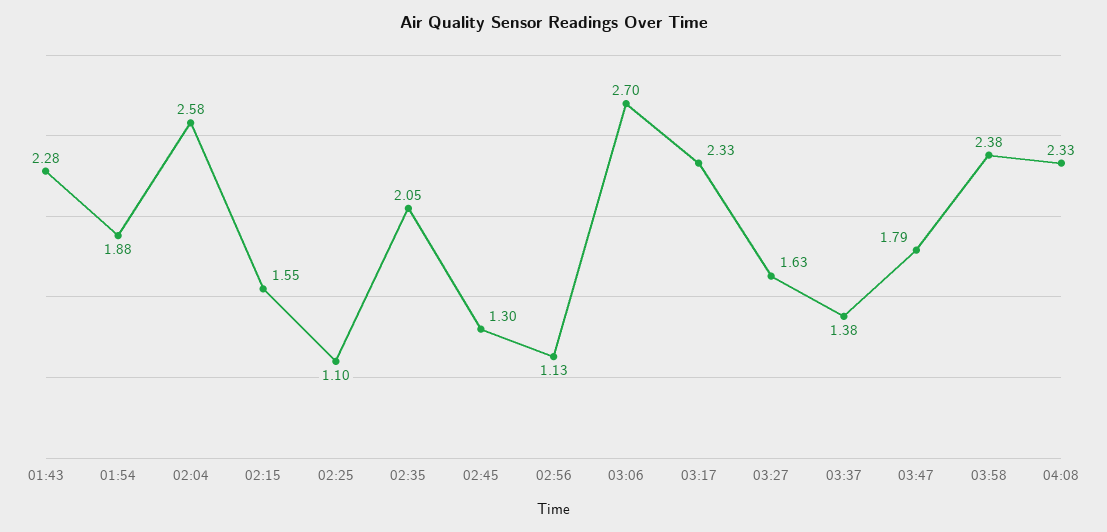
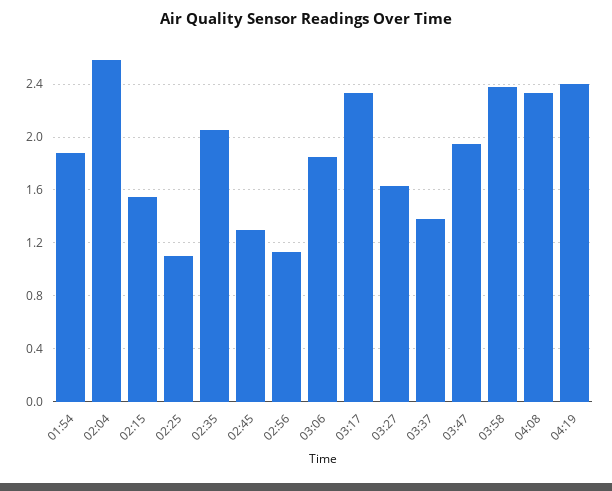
01:43: 2.28 -> none
03:06: 2.7 -> 1.85
03:47: 1.79 -> 1.95
04:19: none -> 2.4

